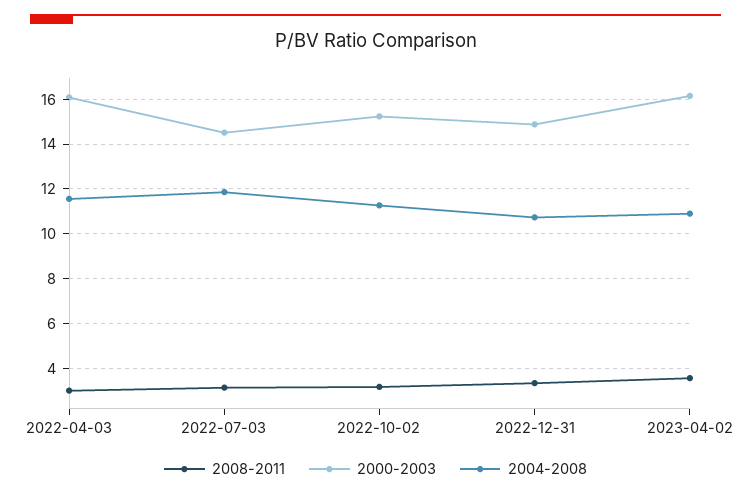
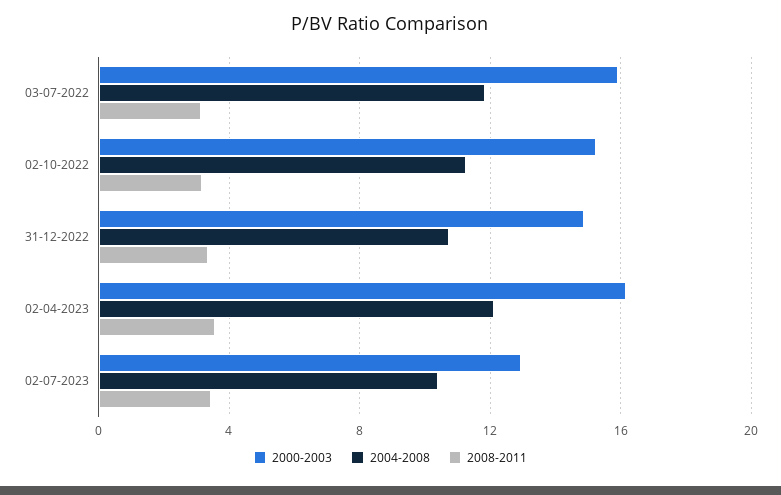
2008-2011, 2022-04-03: 3 -> none
2000-2003, 2022-04-03: 16 -> none
2004-2008, 2022-04-03: 11.5 -> none
2000-2003, 2022-07-03: 14.5 -> 16
2004-2008, 2023-04-02: 11 -> 12
2000-2003, 02-07-2023: none -> 13
2004-2008, 02-07-2023: none -> 10.5
2008-2011, 02-07-2023: none -> 3.5

